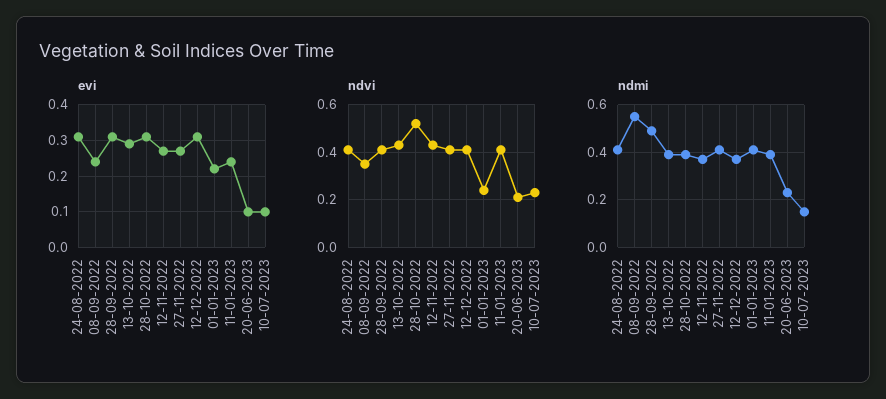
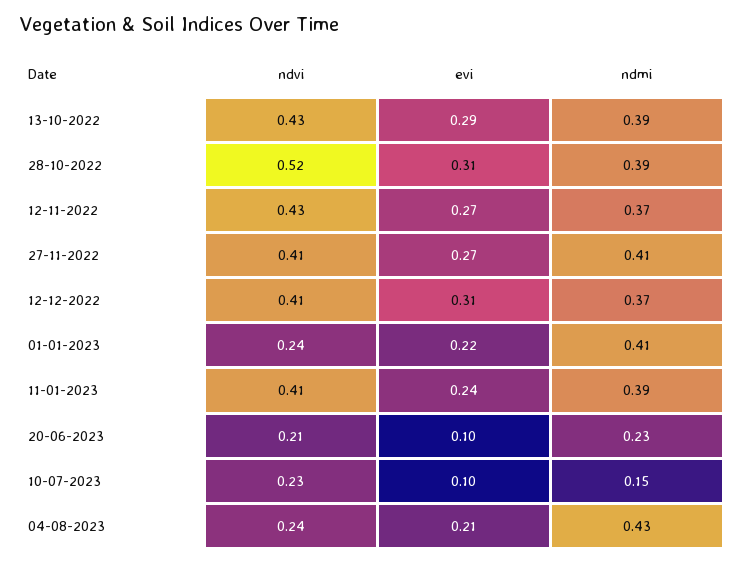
evi, 24-08-2022: 0.3 -> none
evi, 08-09-2022: 0.25 -> none
evi, 28-09-2022: 0.3 -> none
ndvi, 24-08-2022: 0.4 -> none
ndvi, 08-09-2022: 0.35 -> none
ndvi, 28-09-2022: 0.4 -> none
ndmi, 24-08-2022: 0.4 -> none
ndmi, 08-09-2022: 0.55 -> none
ndmi, 28-09-2022: 0.5 -> none
ndvi, 04-08-2023: none -> 0.24
evi, 04-08-2023: none -> 0.21
ndmi, 04-08-2023: none -> 0.43

